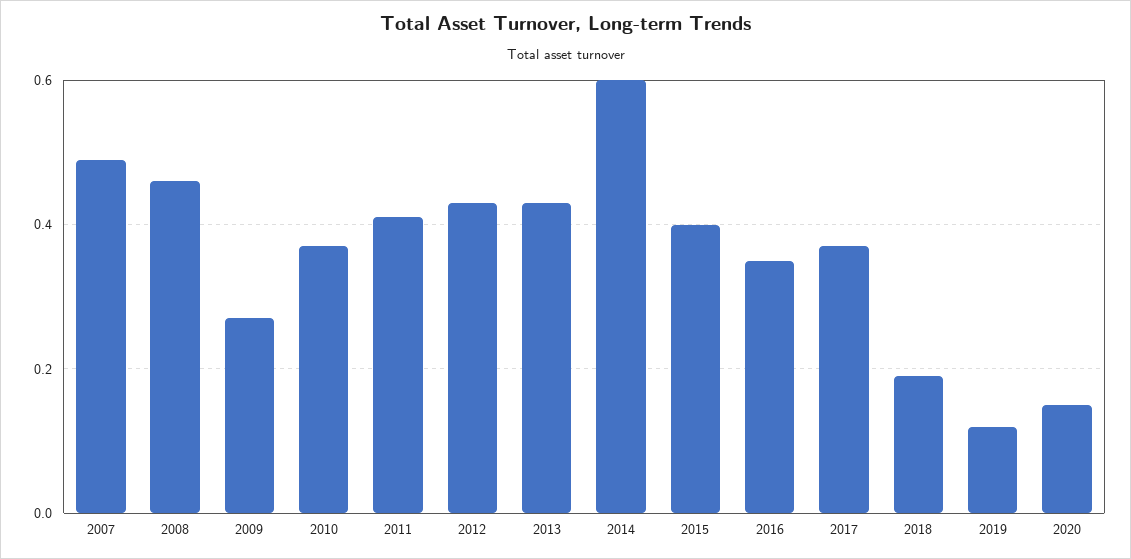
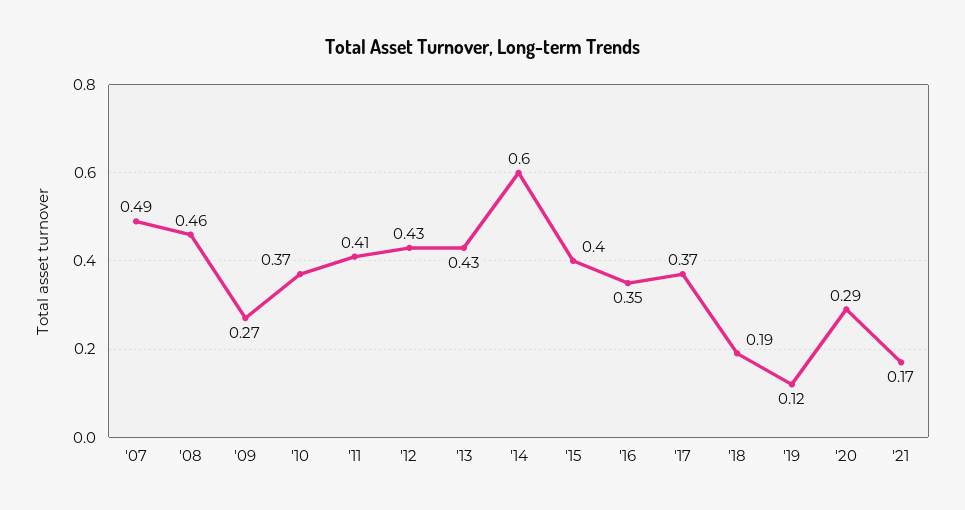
2020: 0.15 -> 0.29
'21: none -> 0.17

